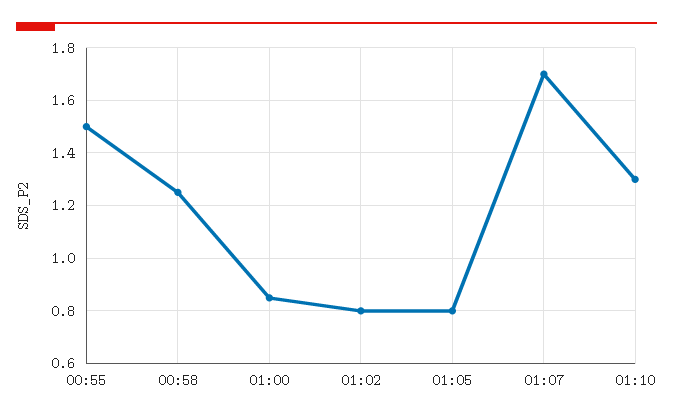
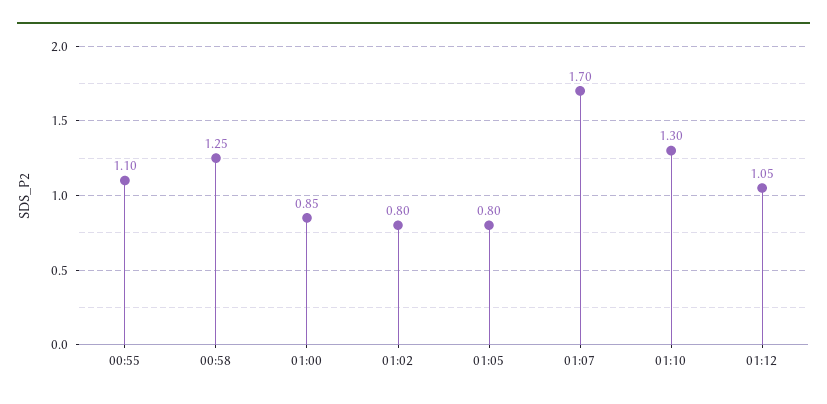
00:55: 1.5 -> 1.1
01:12: none -> 1.05

